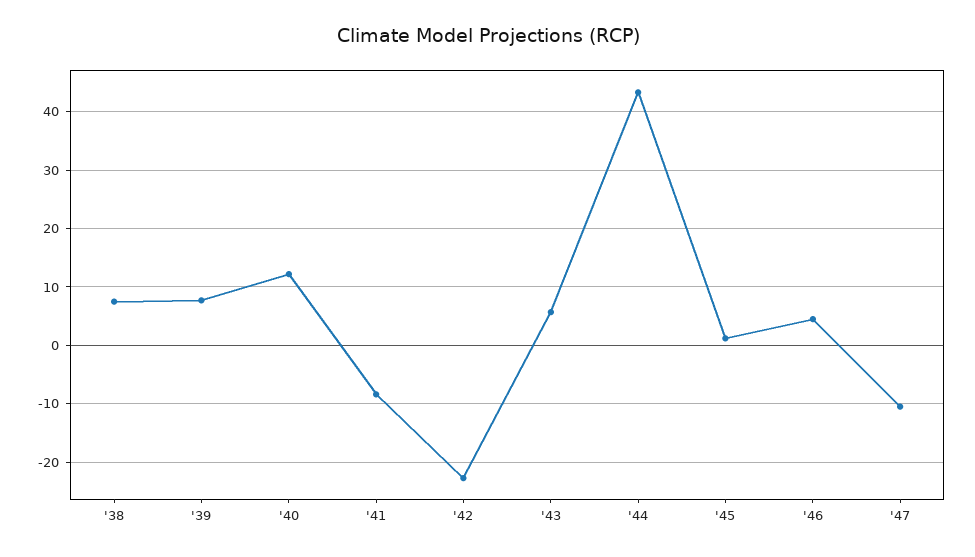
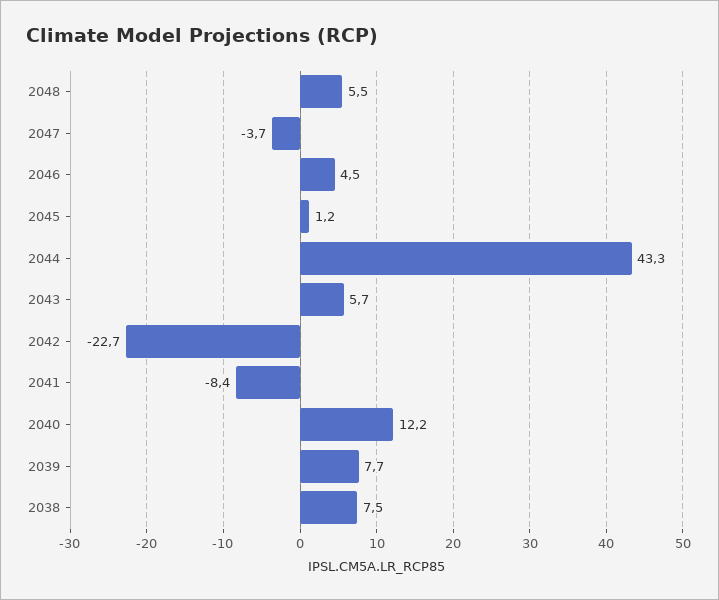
'47: -10 -> -3.7
2048: none -> 5.5

